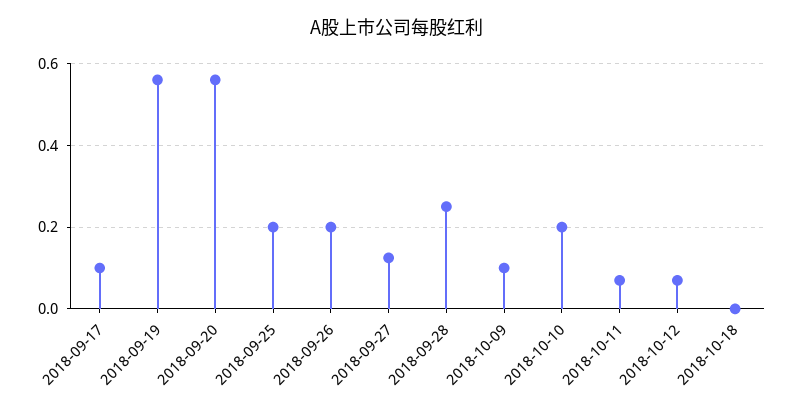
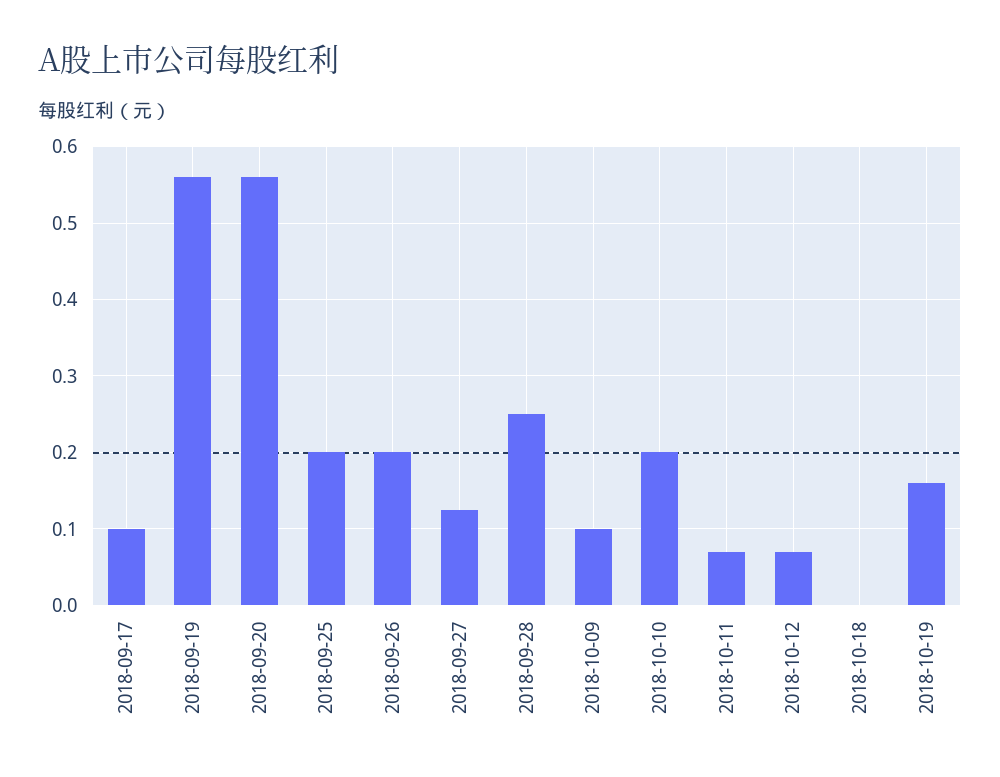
2018-10-19: none -> 0.16

